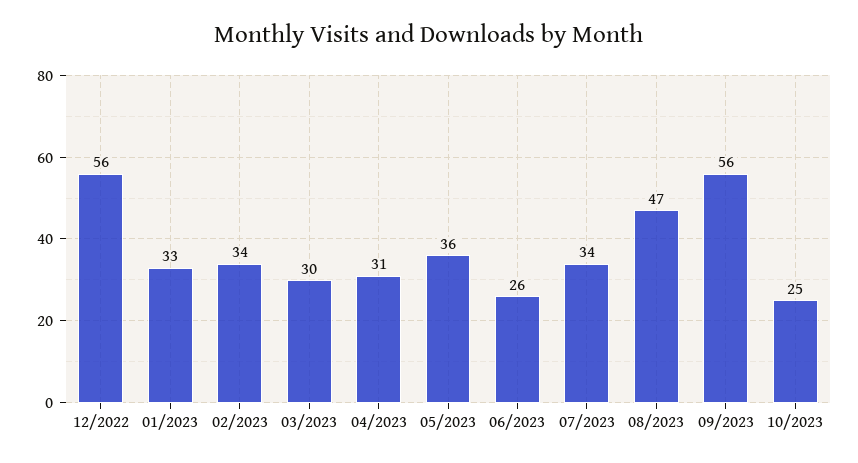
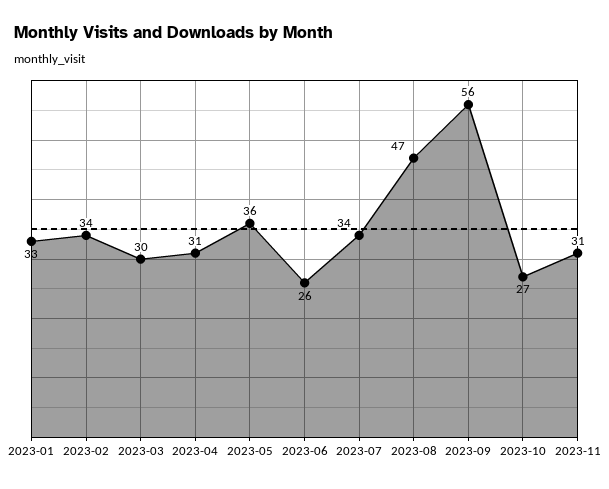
12/2022: 56 -> none
10/2023: 25 -> 27
2023-11: none -> 31

